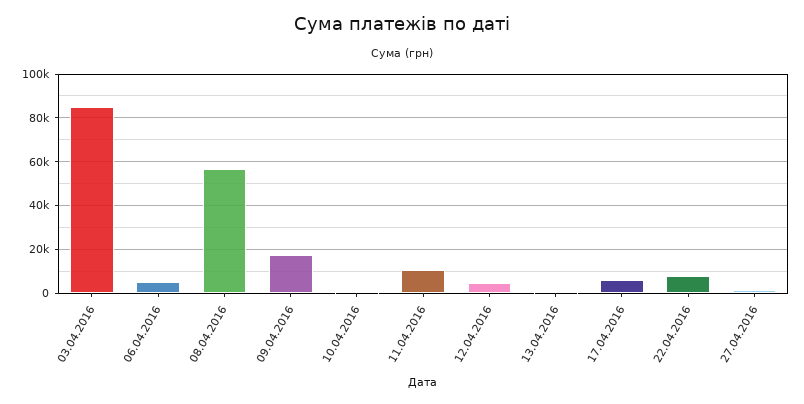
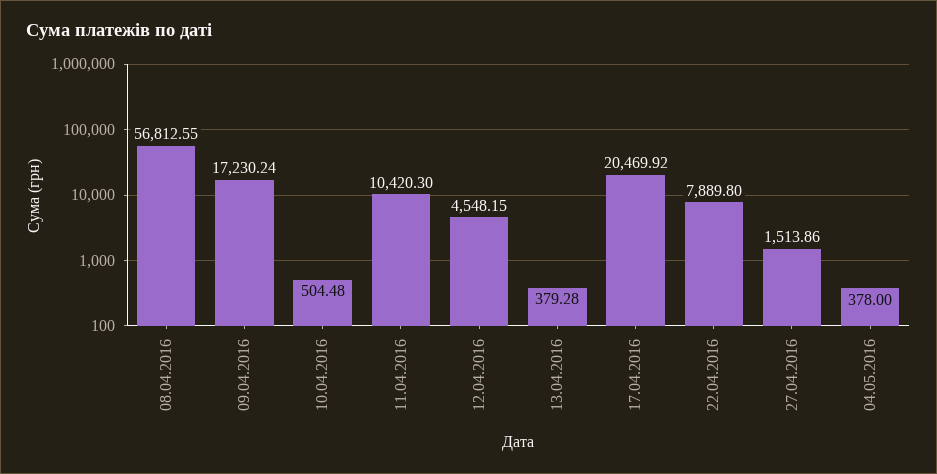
03.04.2016: 85000 -> none
06.04.2016: 5000 -> none
17.04.2016: 5000 -> 20469.92
04.05.2016: none -> 378

